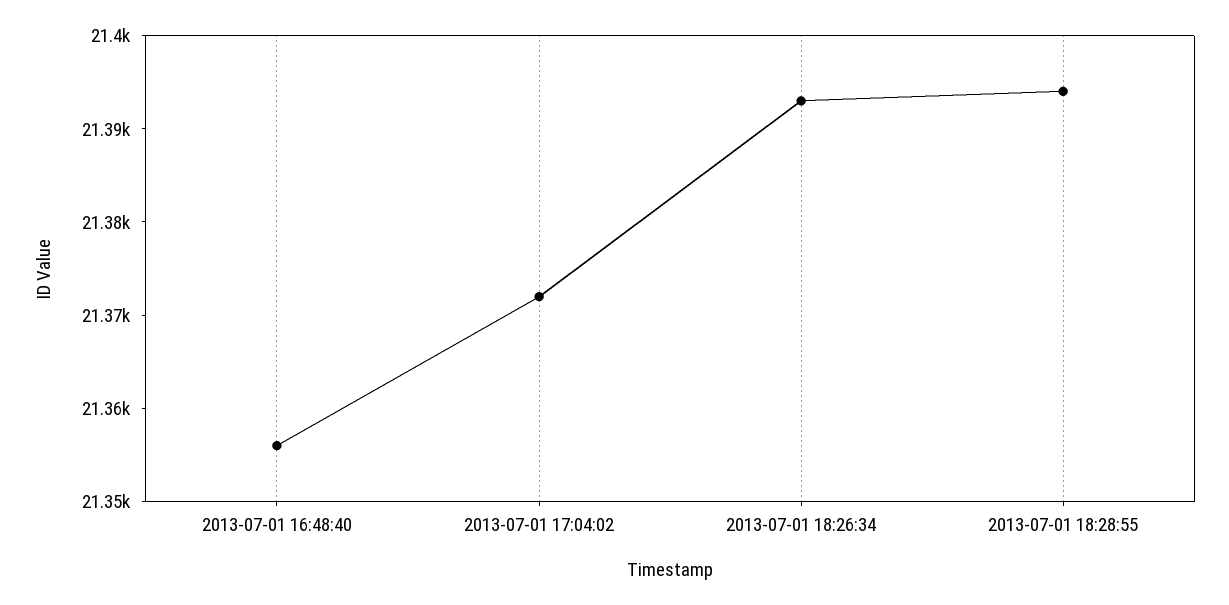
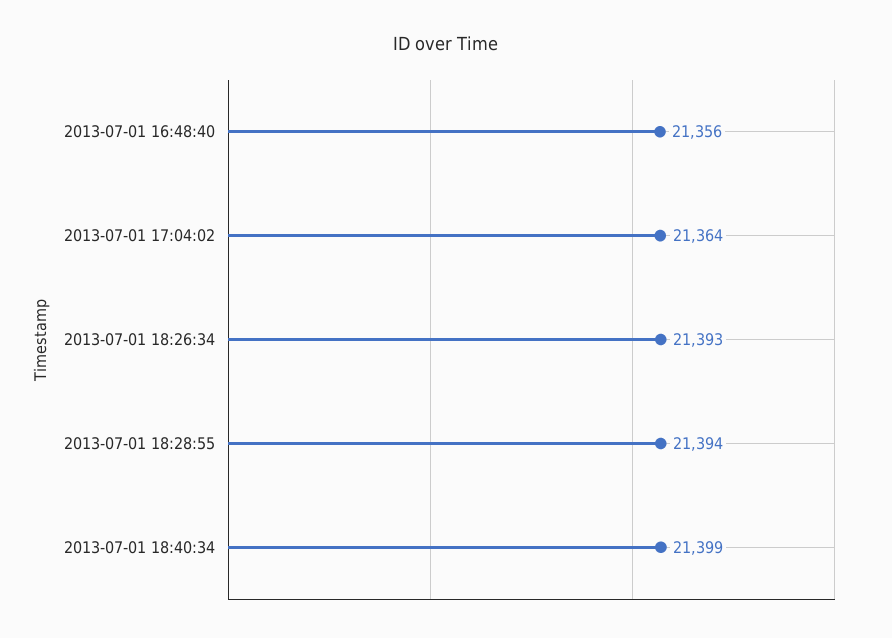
2013-07-01 17:04:02: 21372 -> 21364
2013-07-01 18:40:34: none -> 21399

